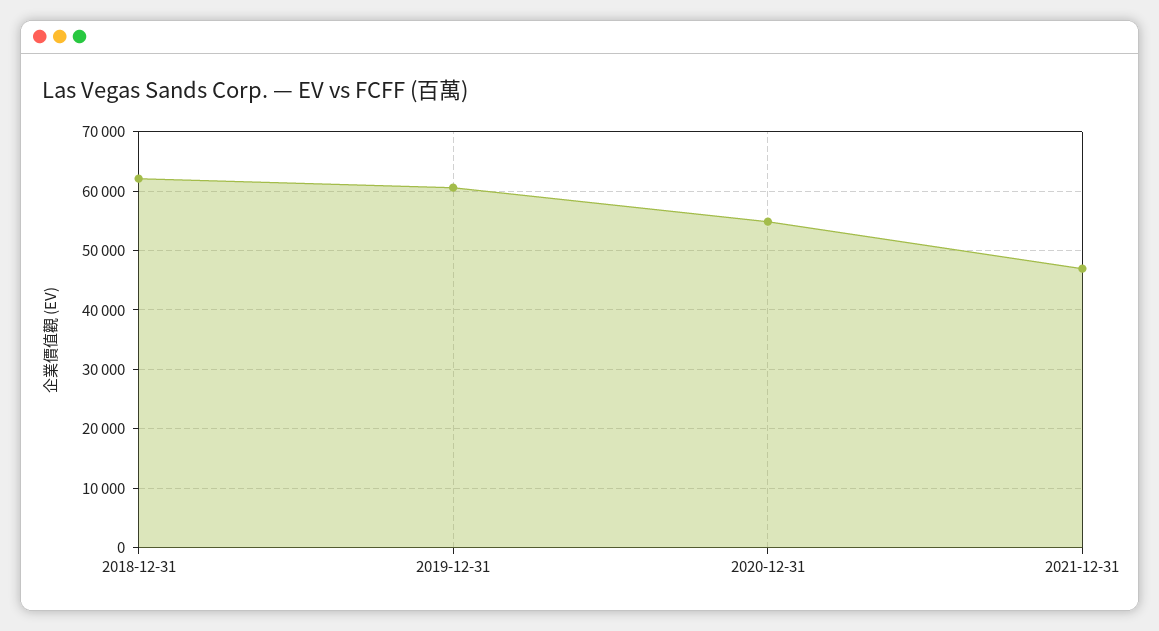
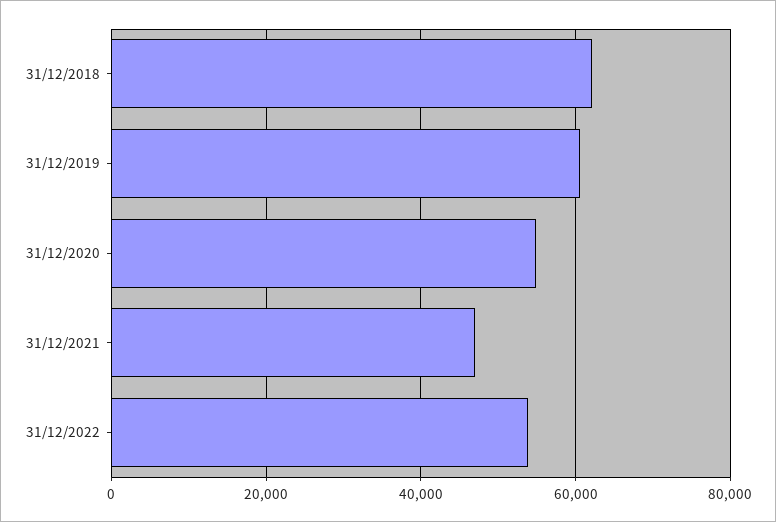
31/12/2022: none -> 54000

